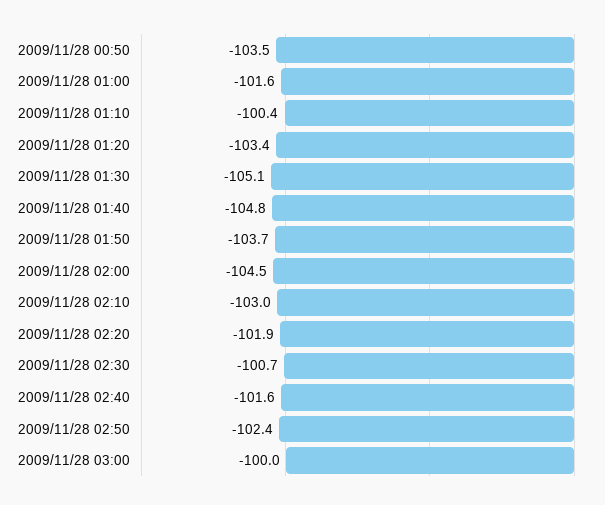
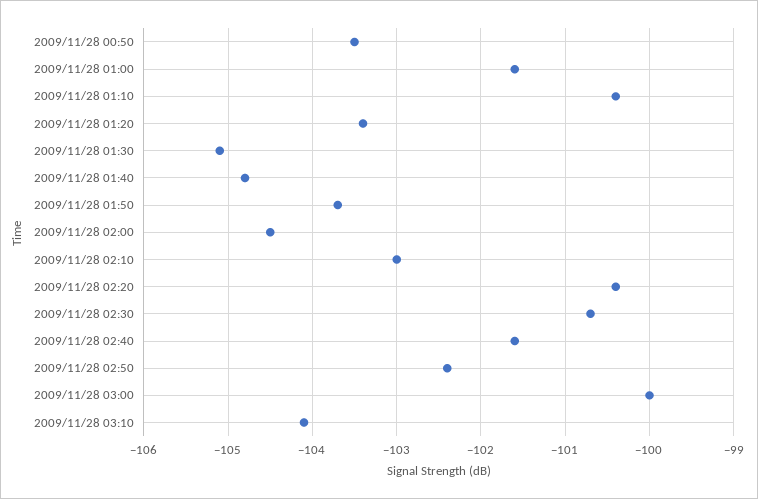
2009/11/28 02:20: -101.9 -> -100.4
2009/11/28 03:10: none -> -104.1

